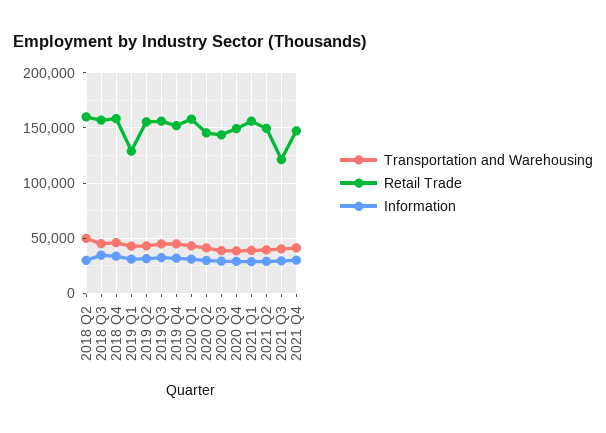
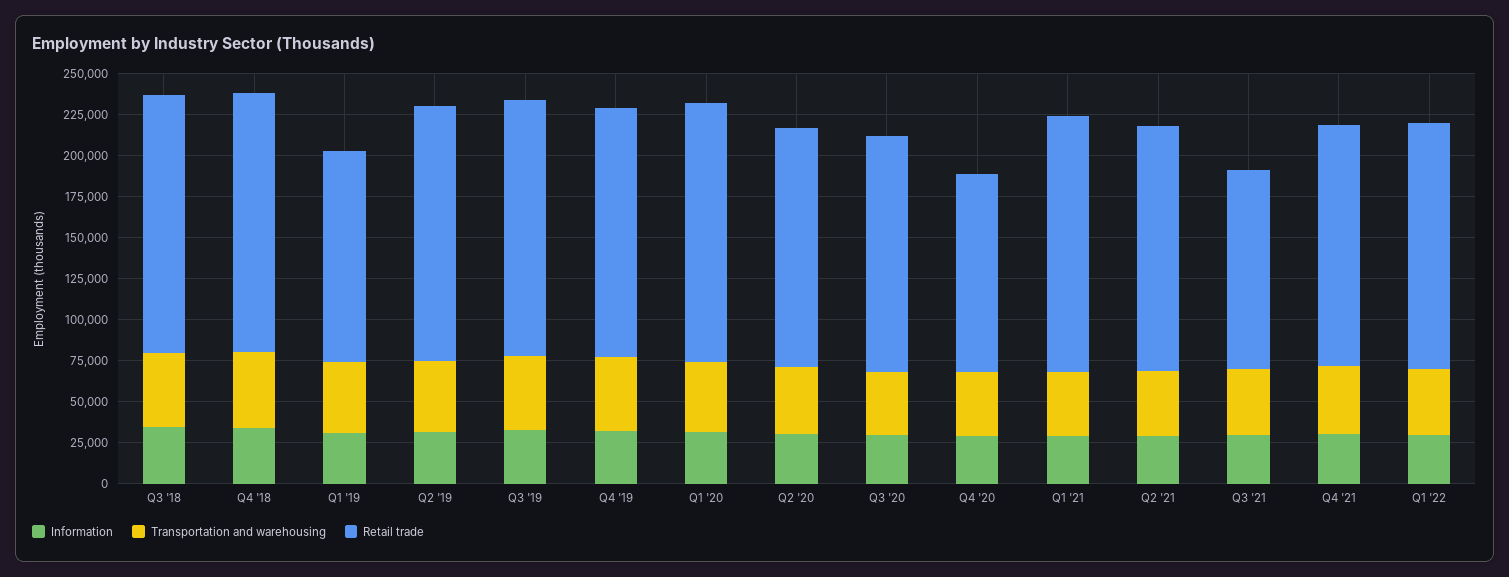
Transportation and Warehousing, 2018 Q2: 50000 -> none
Retail Trade, 2018 Q2: 160000 -> none
Information, 2018 Q2: 30000 -> none
Retail Trade, 2020 Q4: 150000 -> 120000
Information, Q1 '22: none -> 30000
Transportation and Warehousing, Q1 '22: none -> 40000
Retail Trade, Q1 '22: none -> 150000

